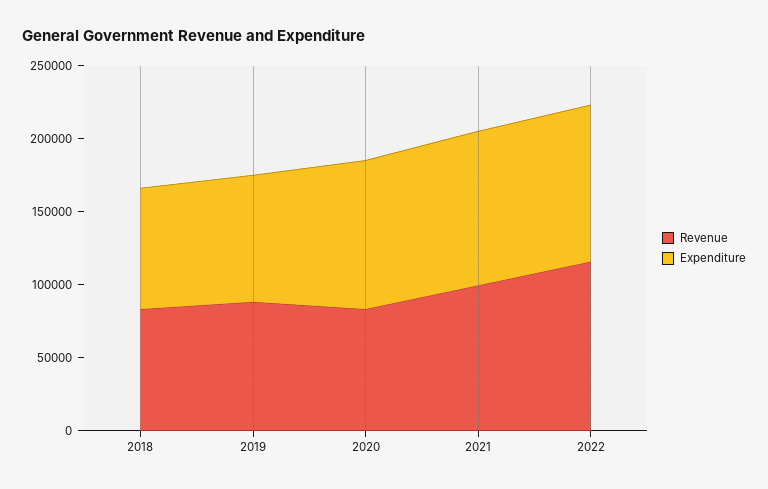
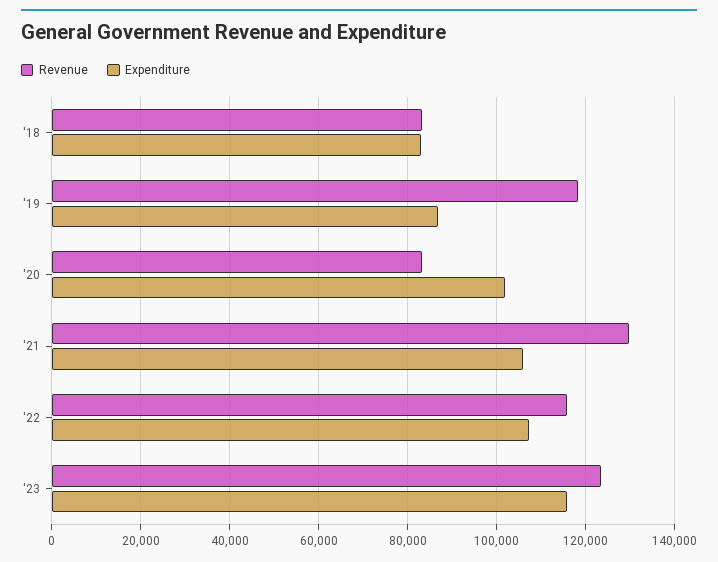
Revenue, 2019: 90000 -> 118000
Revenue, 2021: 100000 -> 130000
Revenue, '23: none -> 124000
Expenditure, '23: none -> 116000

